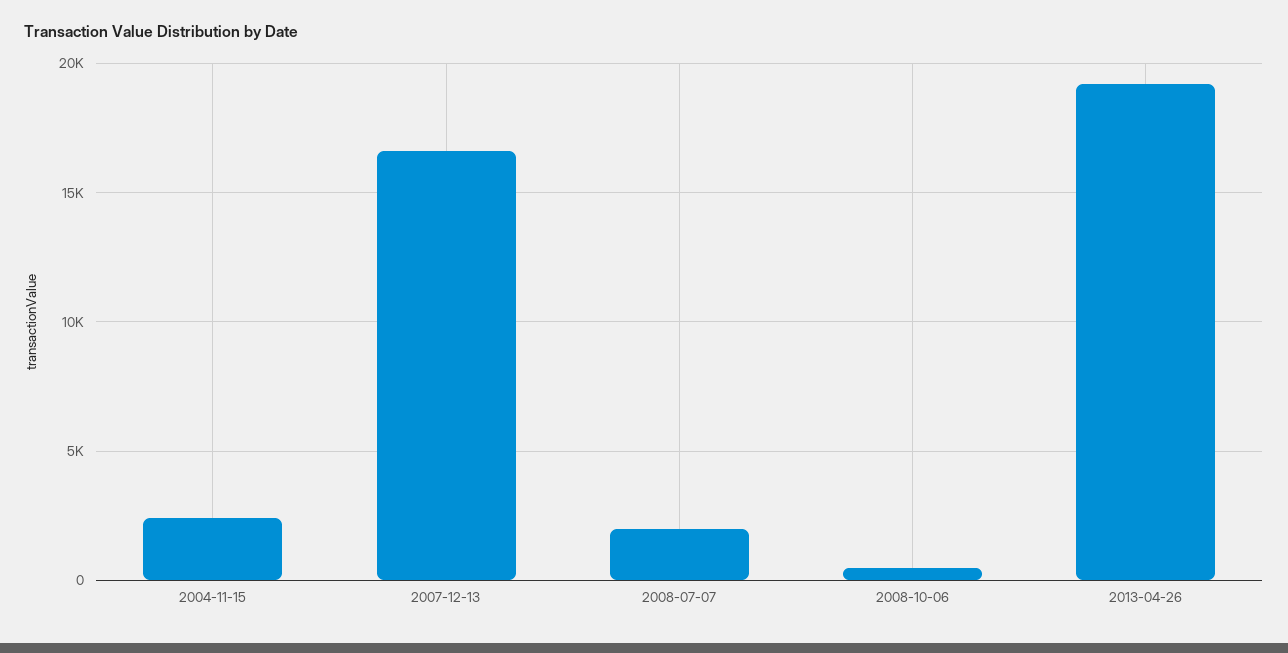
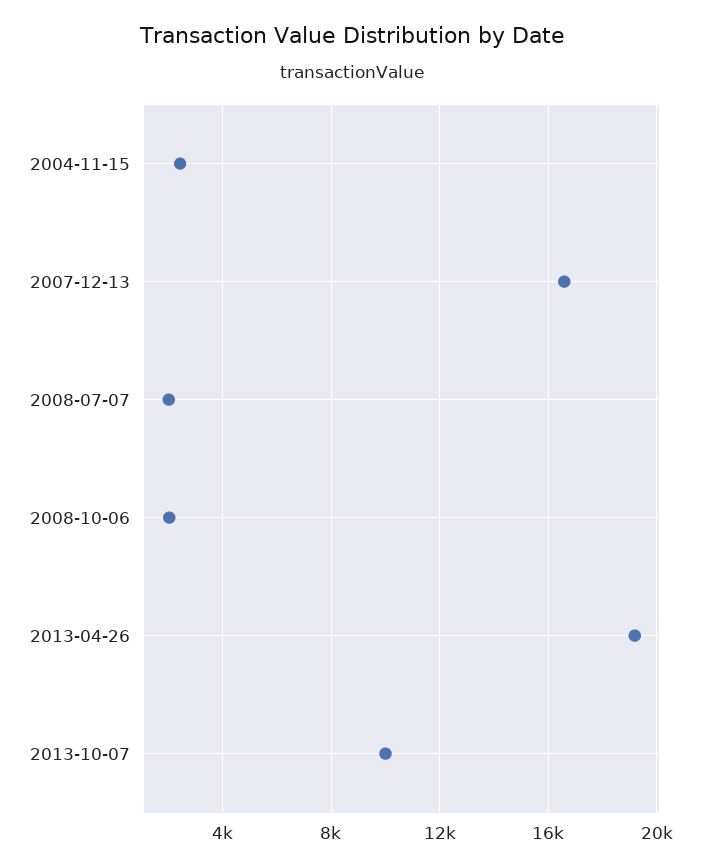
2008-10-06: 500 -> 2000
2013-10-07: none -> 10000

